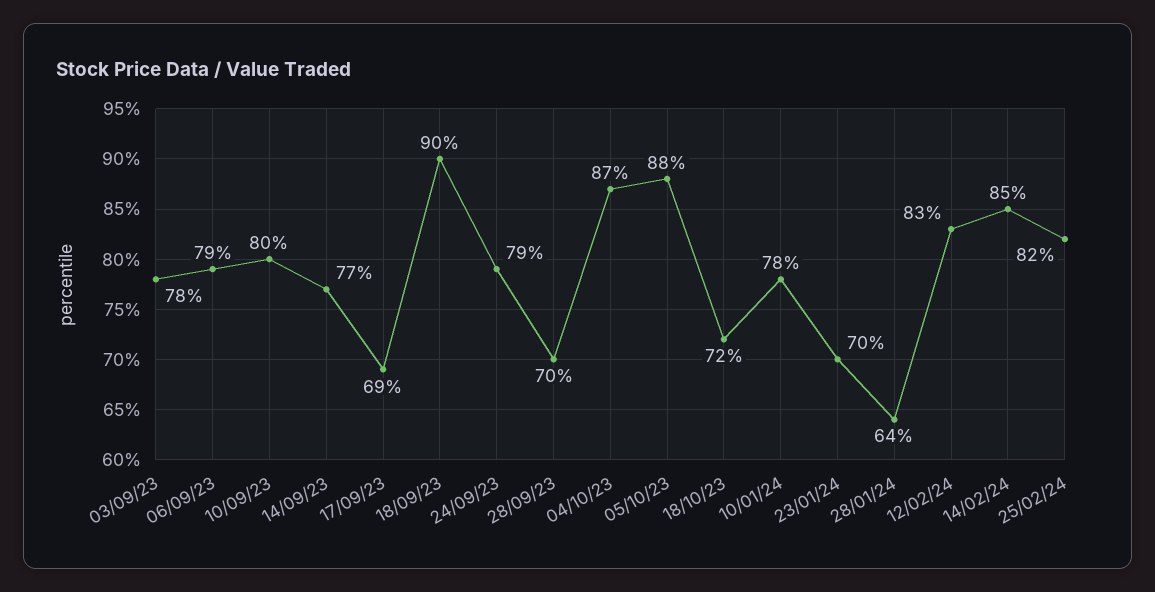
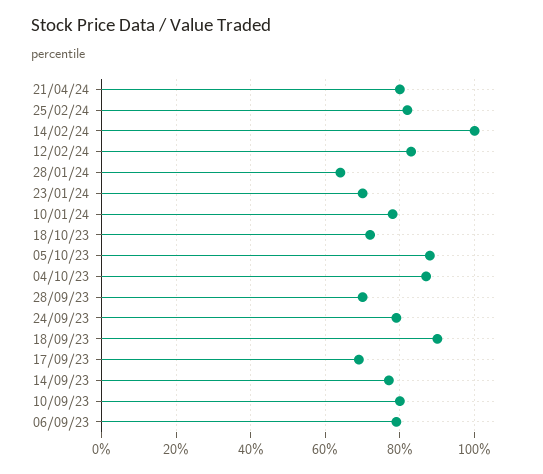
03/09/23: 78 -> none
14/02/24: 85 -> 100
21/04/24: none -> 80

